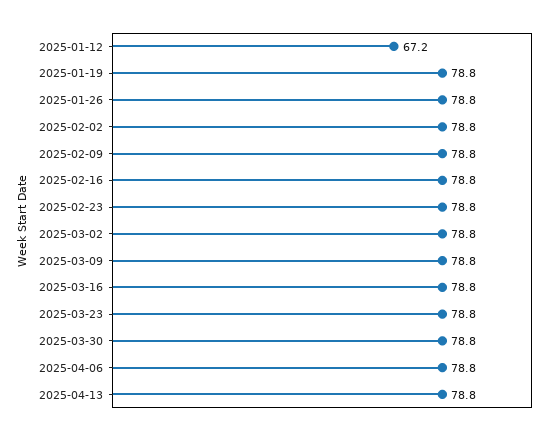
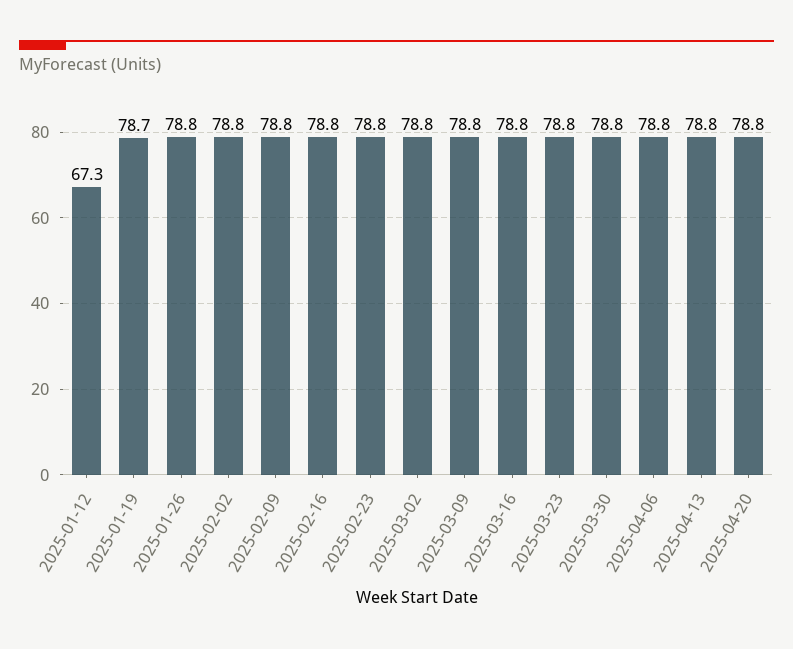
2025-01-12: 67.2 -> 67.3
2025-01-19: 78.8 -> 78.7
2025-04-20: none -> 78.8

